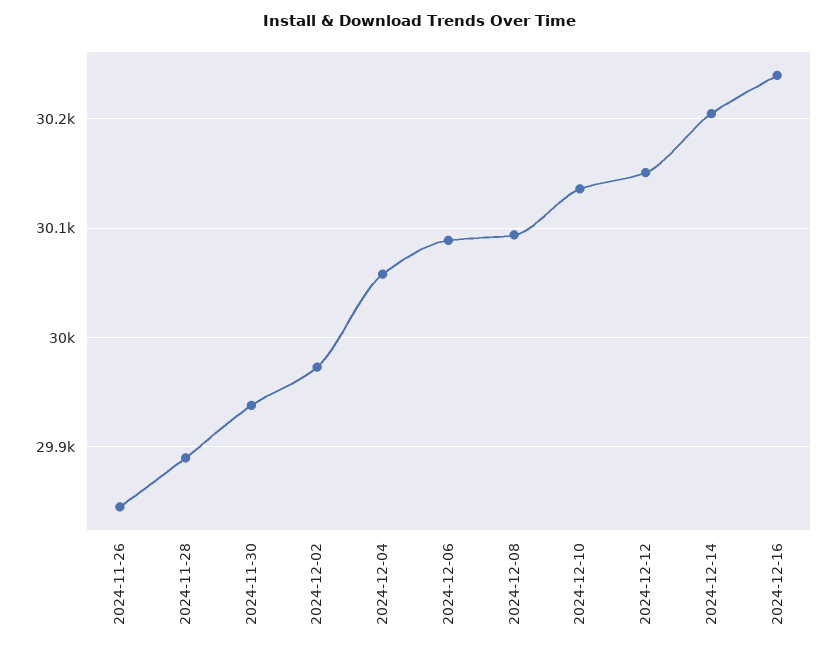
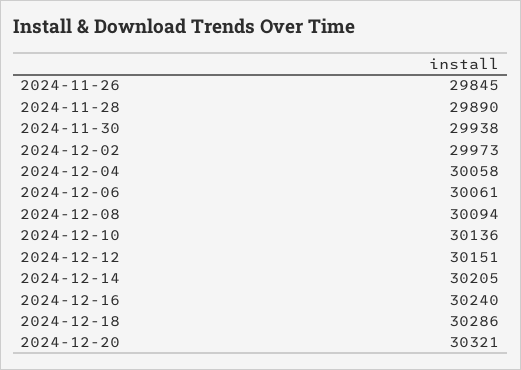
2024-12-06: 30090 -> 30061
2024-12-18: none -> 30286
2024-12-20: none -> 30321

